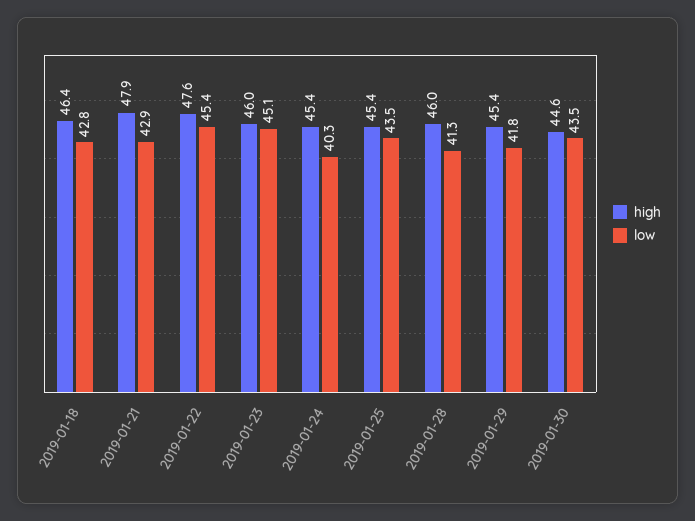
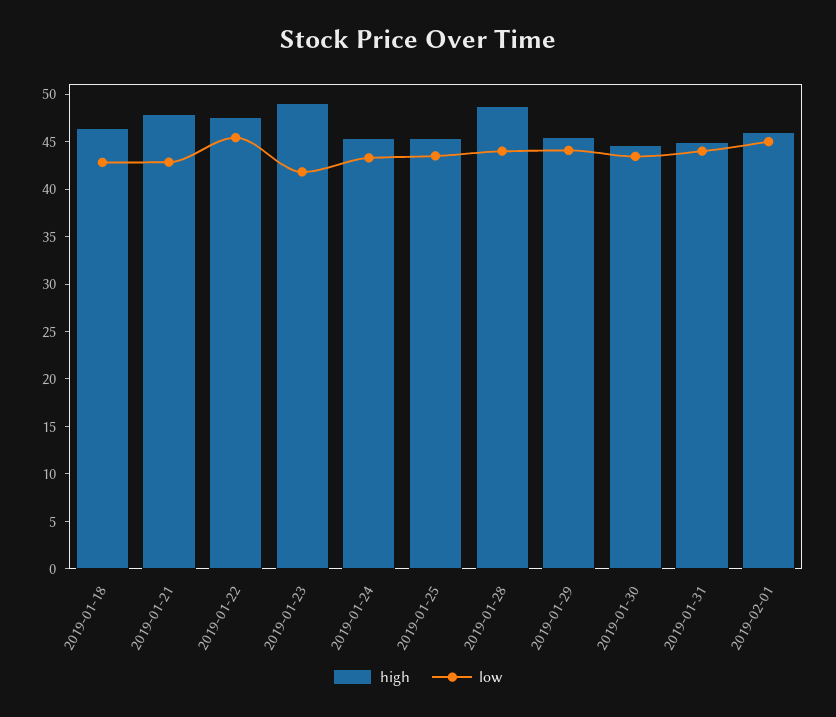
high, 2019-01-23: 46 -> 49
low, 2019-01-23: 45.1 -> 42
low, 2019-01-24: 40.3 -> 43
high, 2019-01-28: 46 -> 49
low, 2019-01-28: 41.3 -> 44
low, 2019-01-29: 41.8 -> 44
high, 2019-01-31: none -> 45
low, 2019-01-31: none -> 44
high, 2019-02-01: none -> 46
low, 2019-02-01: none -> 45

